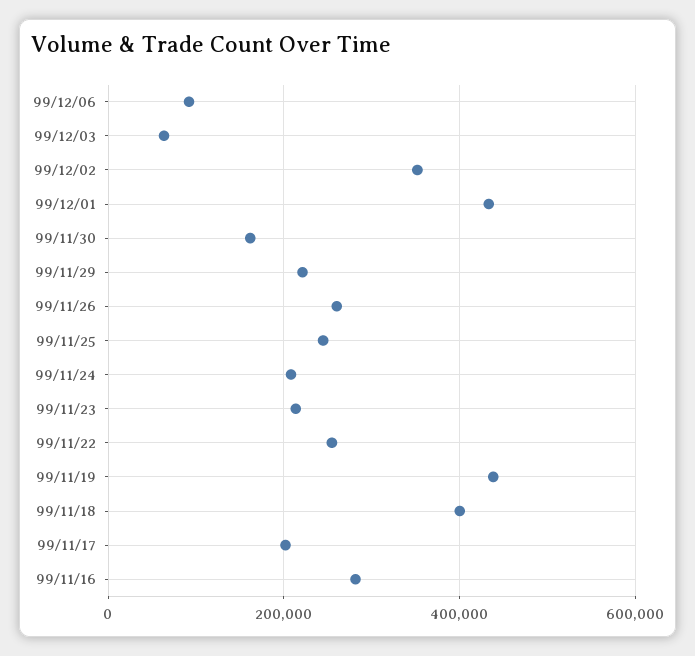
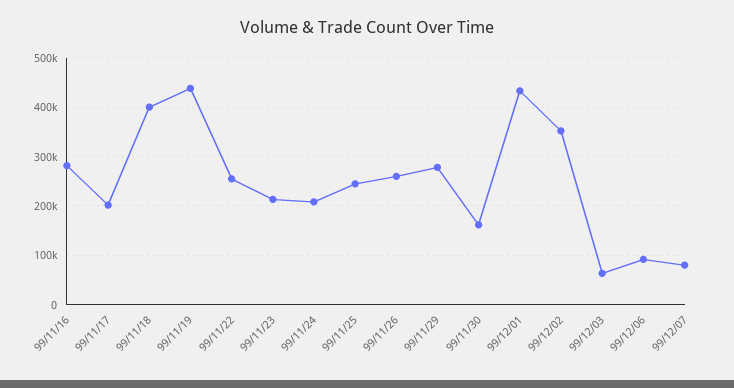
99/11/29: 220000 -> 280000
99/12/07: none -> 80000

